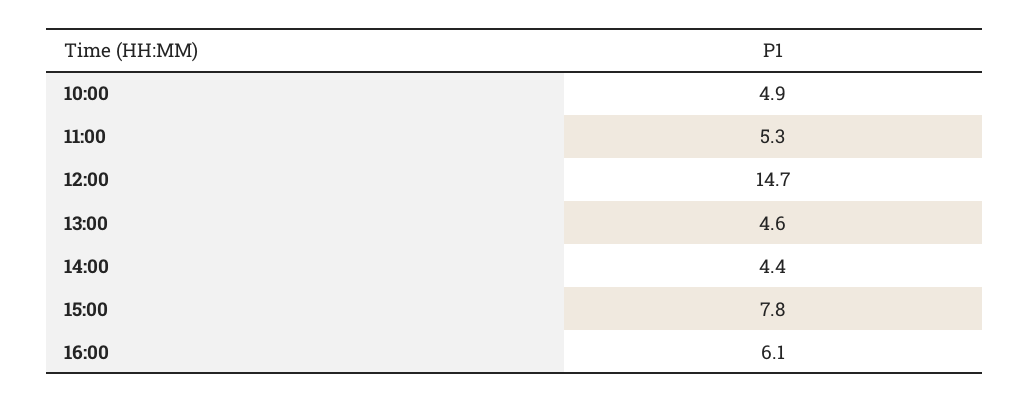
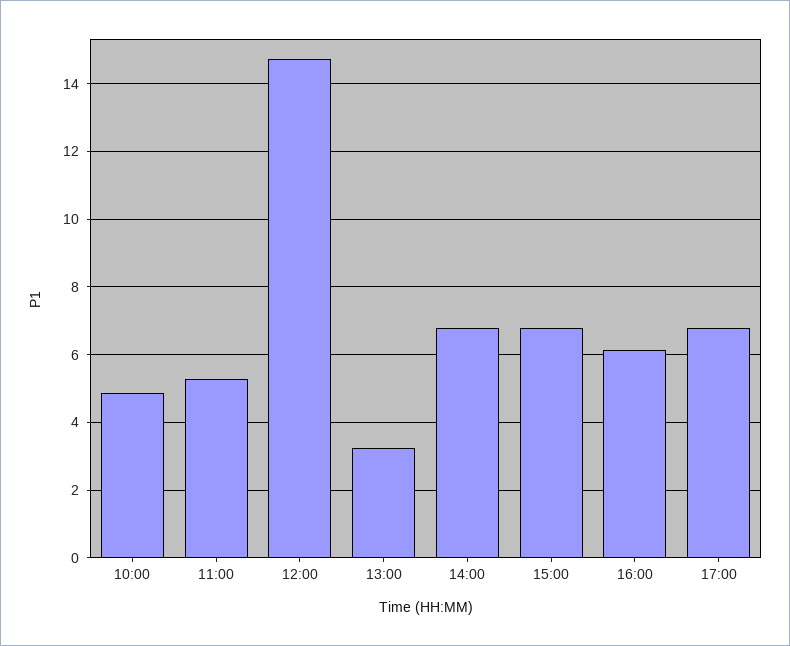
13:00: 4.6 -> 3.2
14:00: 4.4 -> 6.8
15:00: 7.8 -> 6.8
17:00: none -> 6.8

